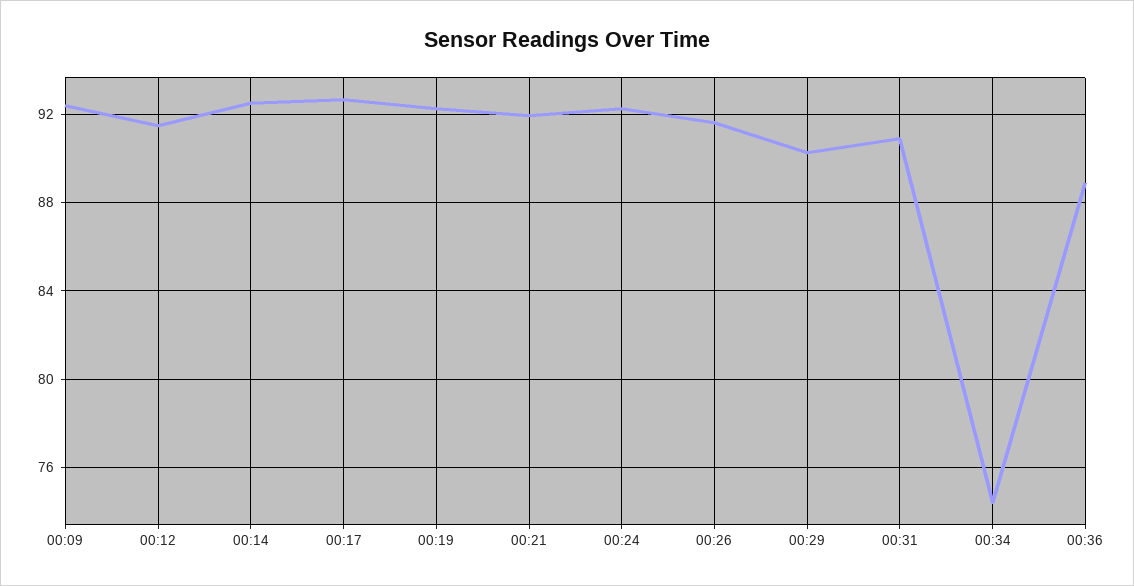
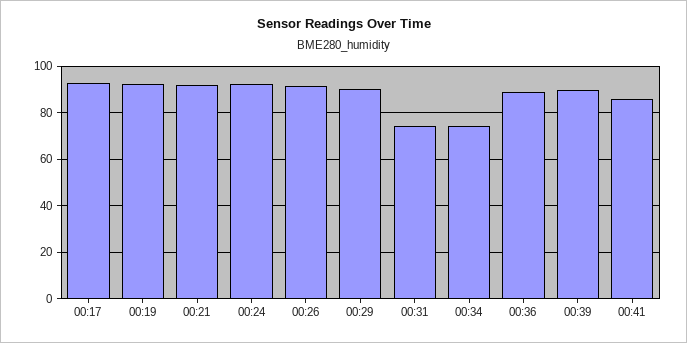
00:09: 92.5 -> none
00:12: 91.5 -> none
00:14: 92.5 -> none
00:31: 91 -> 75
00:39: none -> 90
00:41: none -> 85

